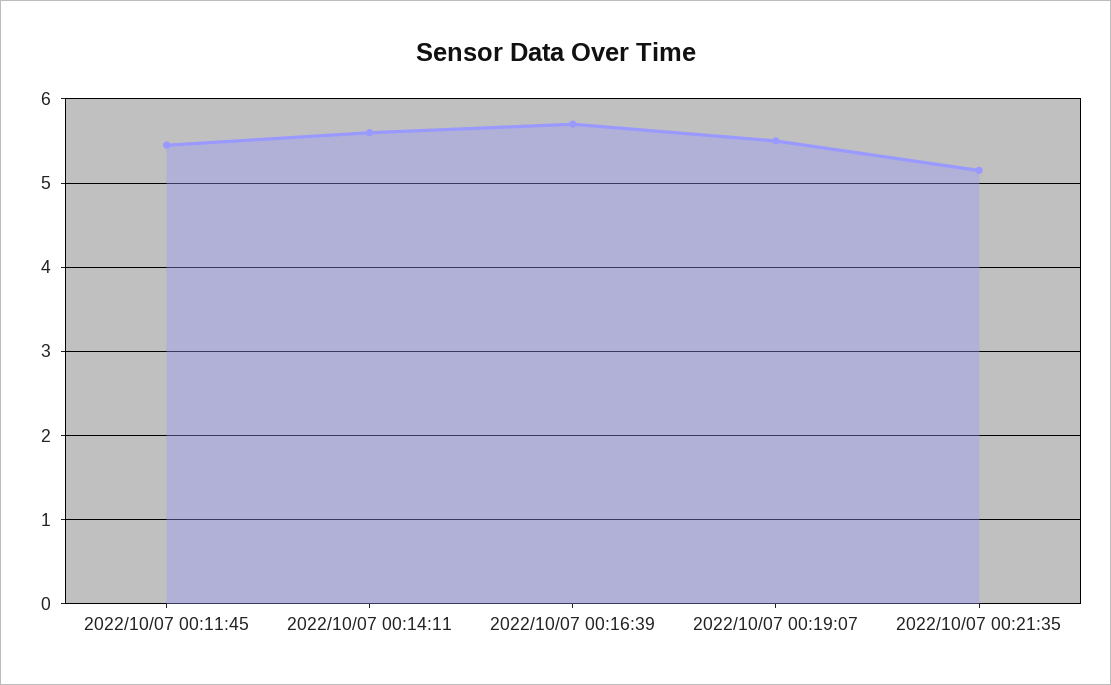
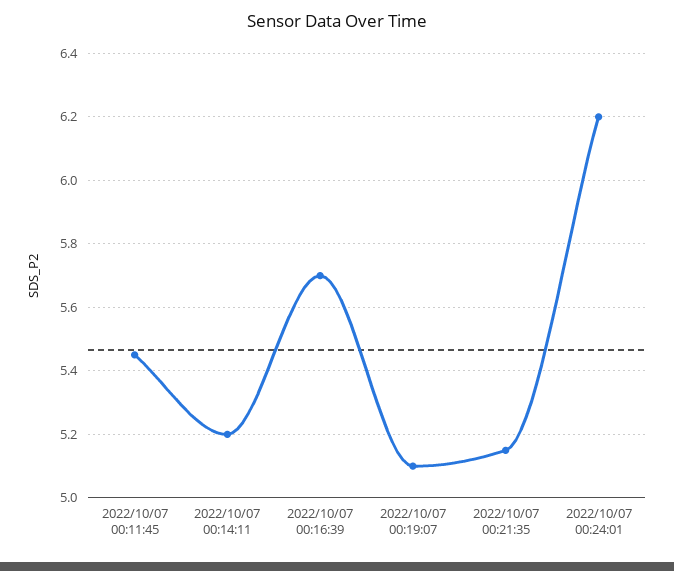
2022/10/07 00:14:11: 5.6 -> 5.2
2022/10/07 00:19:07: 5.5 -> 5.1
2022/10/07 00:24:01: none -> 6.2

